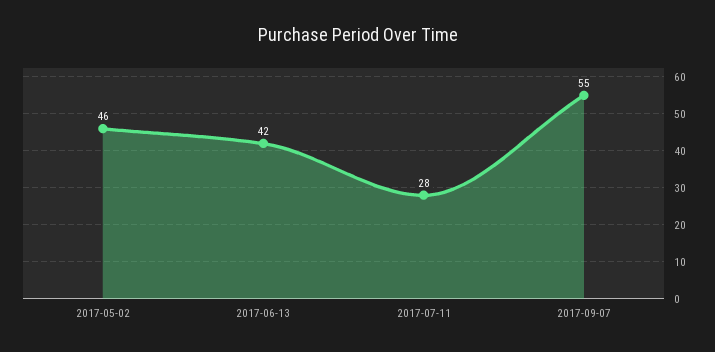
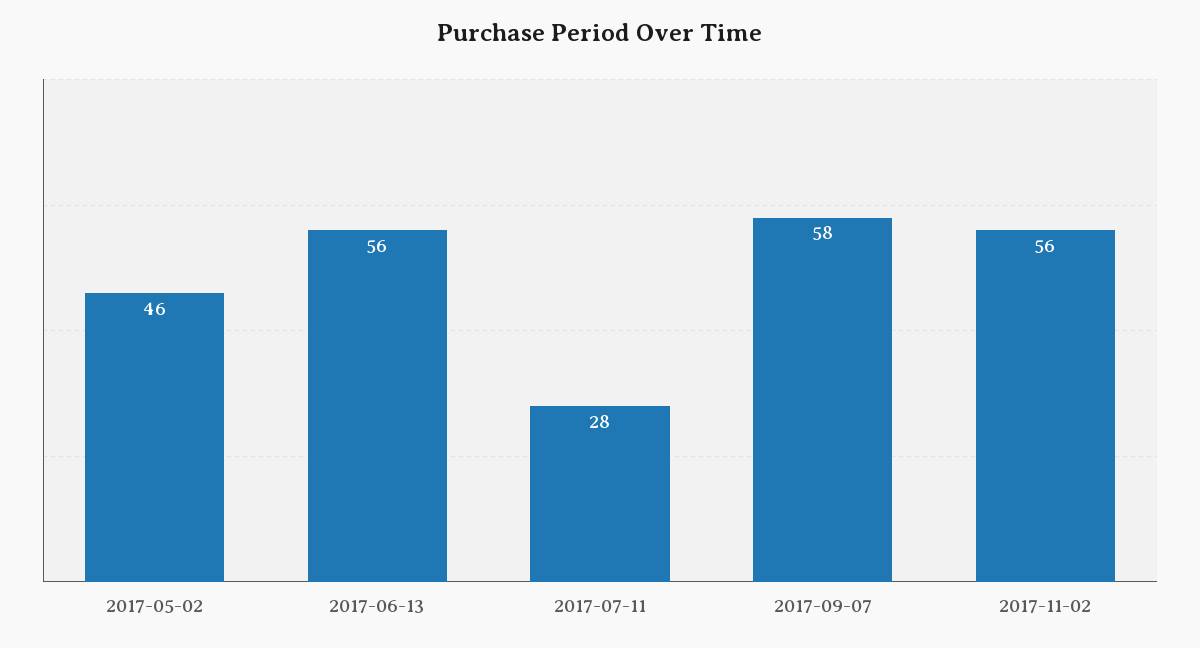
2017-06-13: 42 -> 56
2017-09-07: 55 -> 58
2017-11-02: none -> 56

